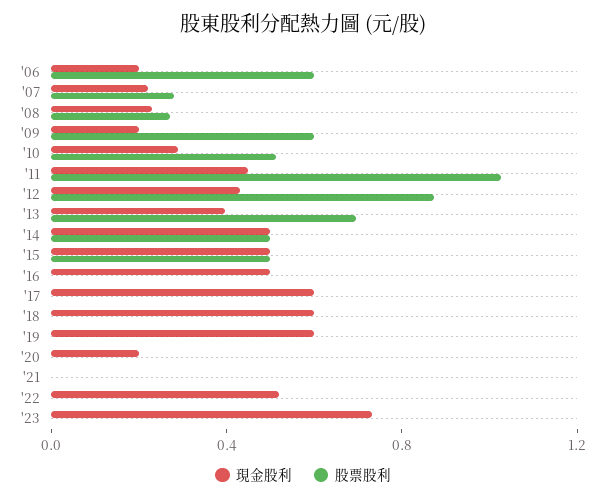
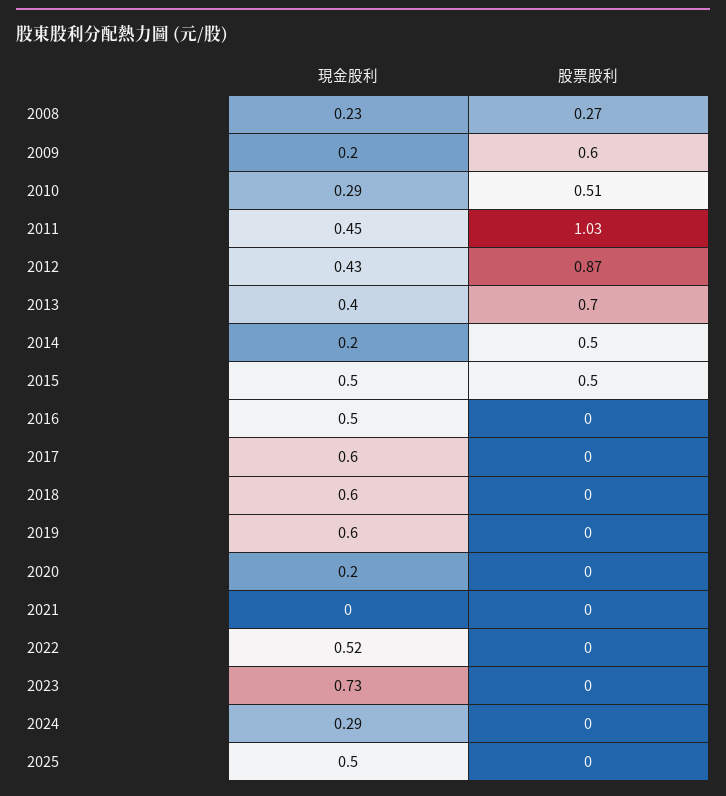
現金股利, '06: 0.2 -> none
股票股利, '06: 0.6 -> none
現金股利, '07: 0.2 -> none
股票股利, '07: 0.3 -> none
現金股利, '14: 0.5 -> 0.2
現金股利, 2024: none -> 0.29
股票股利, 2024: none -> 0
現金股利, 2025: none -> 0.5
股票股利, 2025: none -> 0

